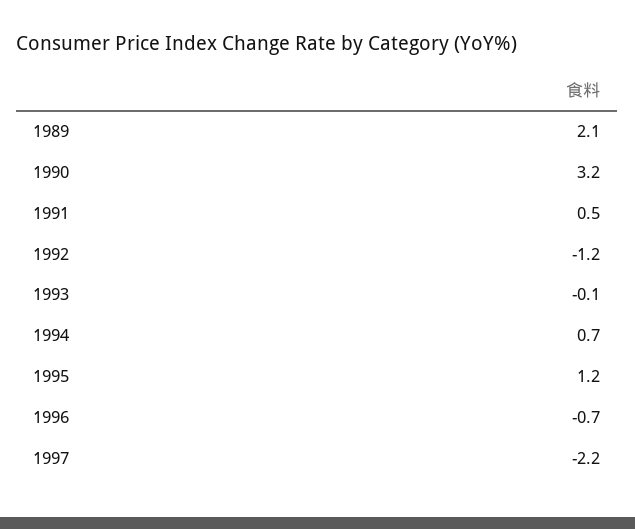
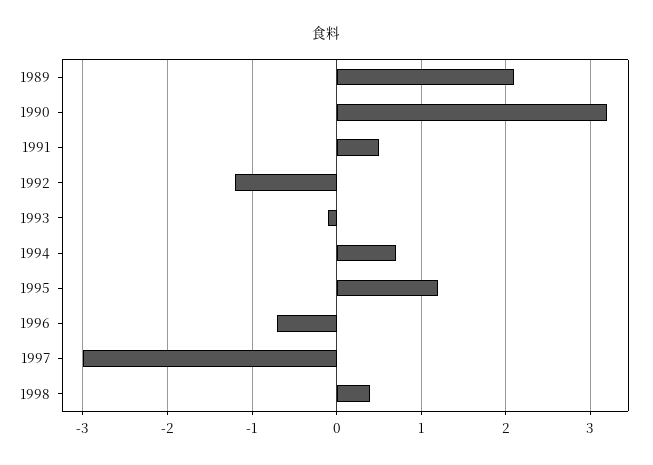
1997: -2.2 -> -3
1998: none -> 0.4

